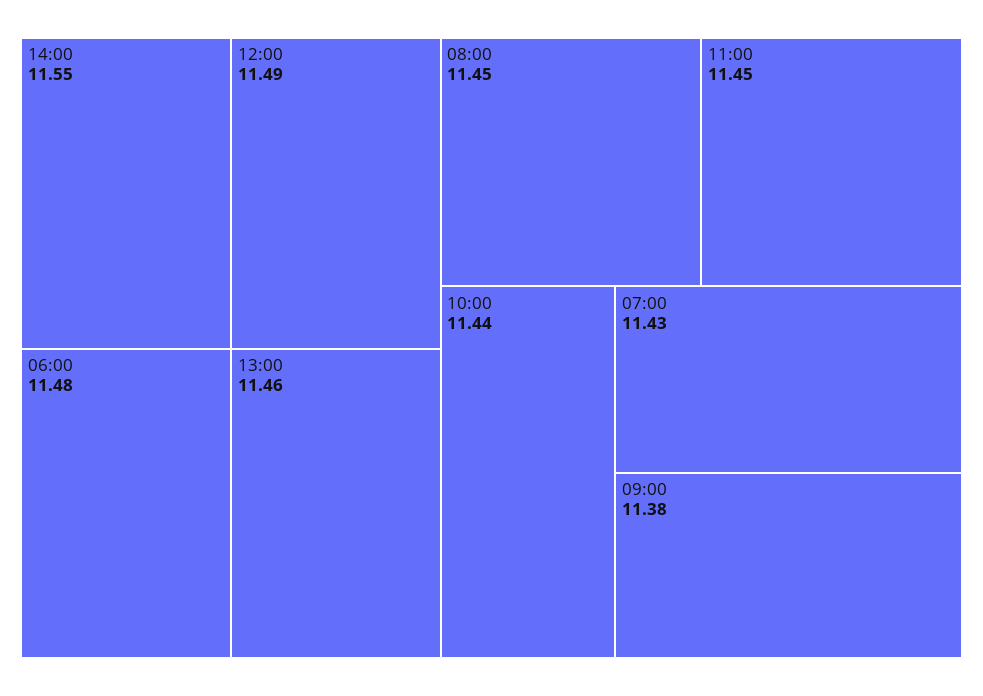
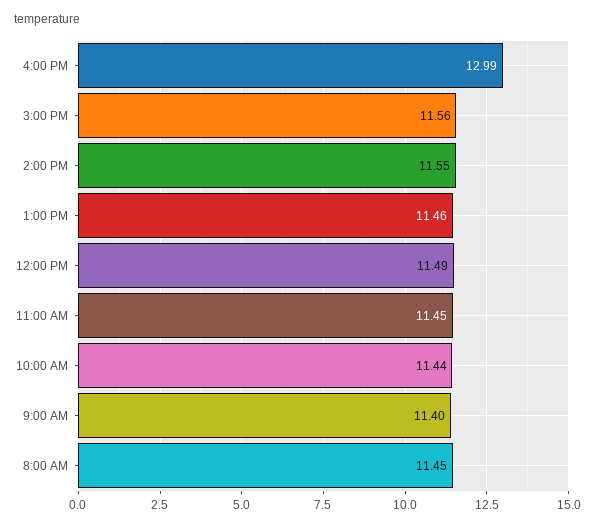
06:00: 11.48 -> none
07:00: 11.43 -> none
09:00: 11.38 -> 11.4
4:00 PM: none -> 12.99
3:00 PM: none -> 11.56

